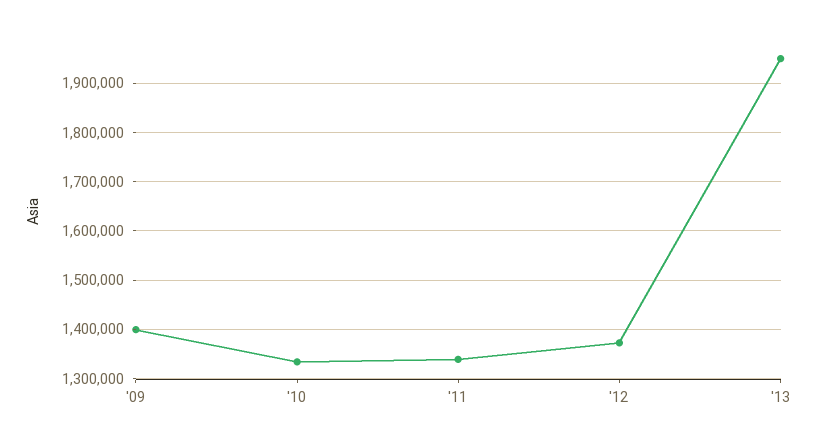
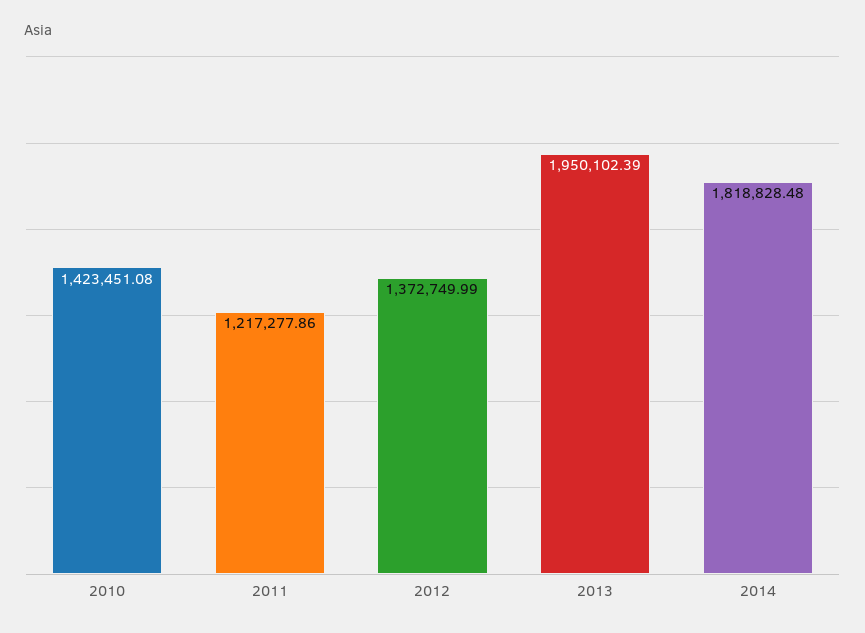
'09: 1400000 -> none
'10: 1340000 -> 1423451.08
'11: 1340000 -> 1217277.86
2014: none -> 1818828.48

